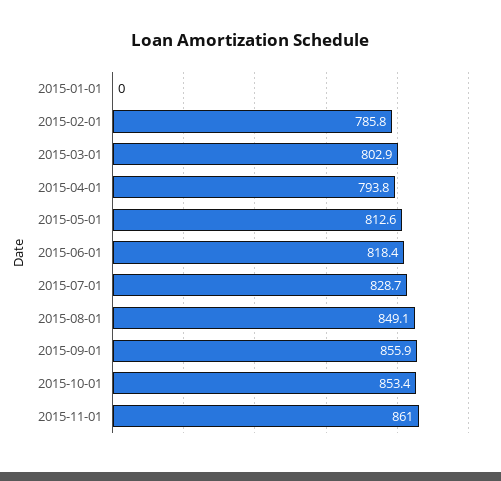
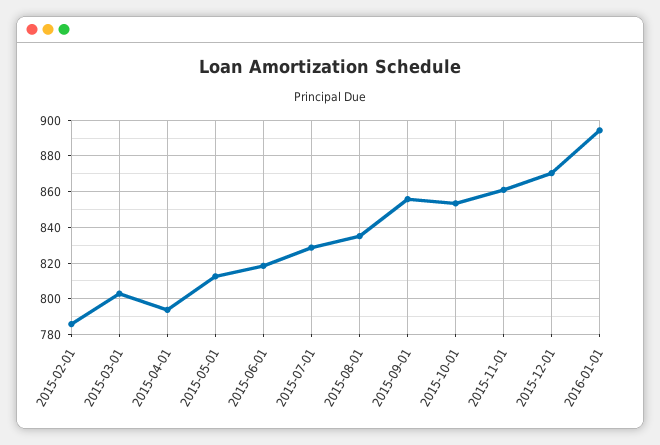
2015-01-01: 0 -> none
2015-08-01: 849.1 -> 835
2015-12-01: none -> 870
2016-01-01: none -> 895

